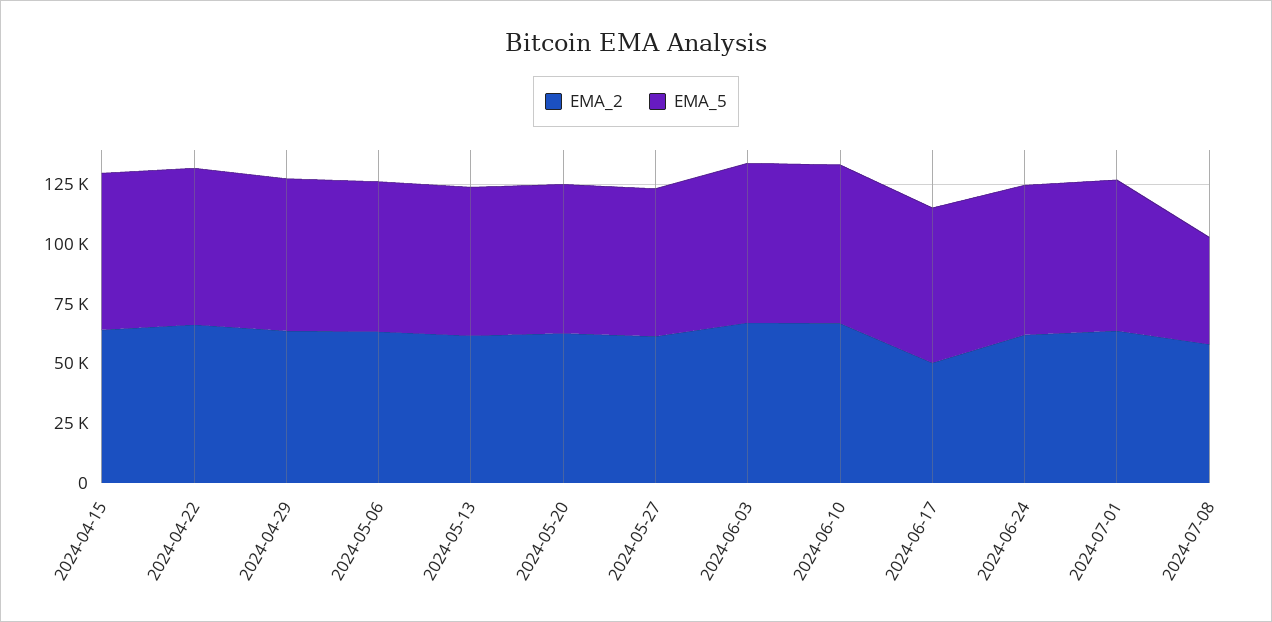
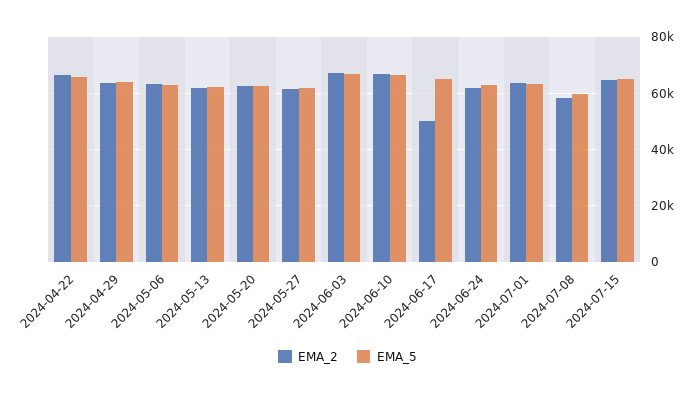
EMA_2, 2024-04-15: 65000 -> none
EMA_5, 2024-04-15: 65000 -> none
EMA_5, 2024-07-08: 45000 -> 60000
EMA_2, 2024-07-15: none -> 65000
EMA_5, 2024-07-15: none -> 65000

